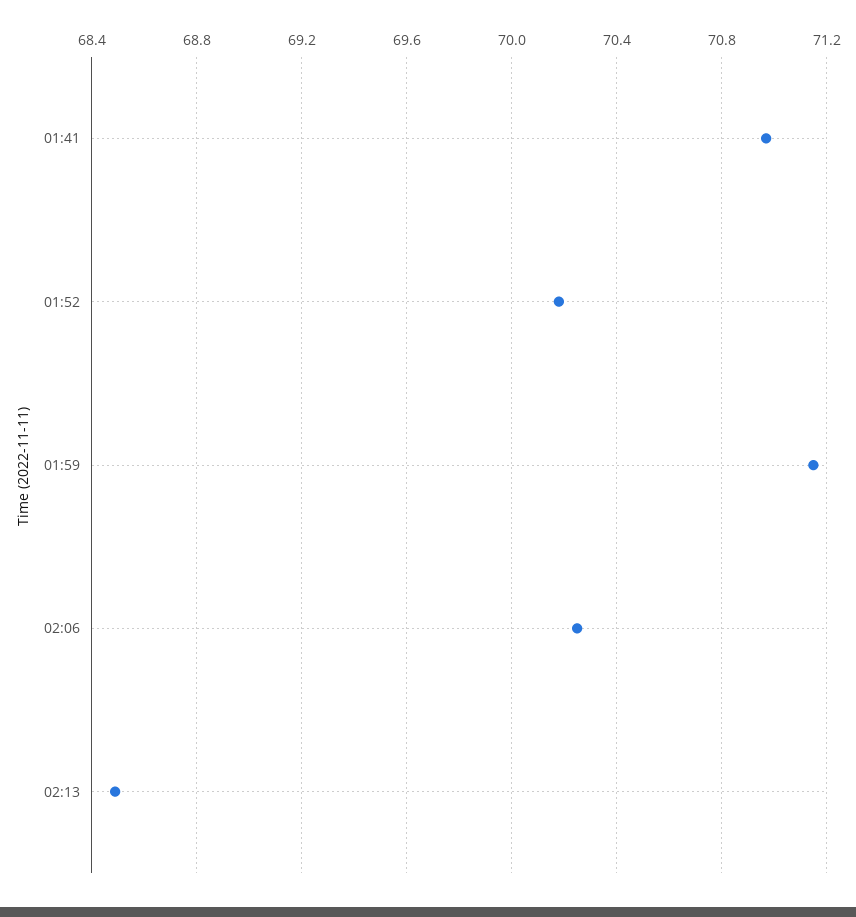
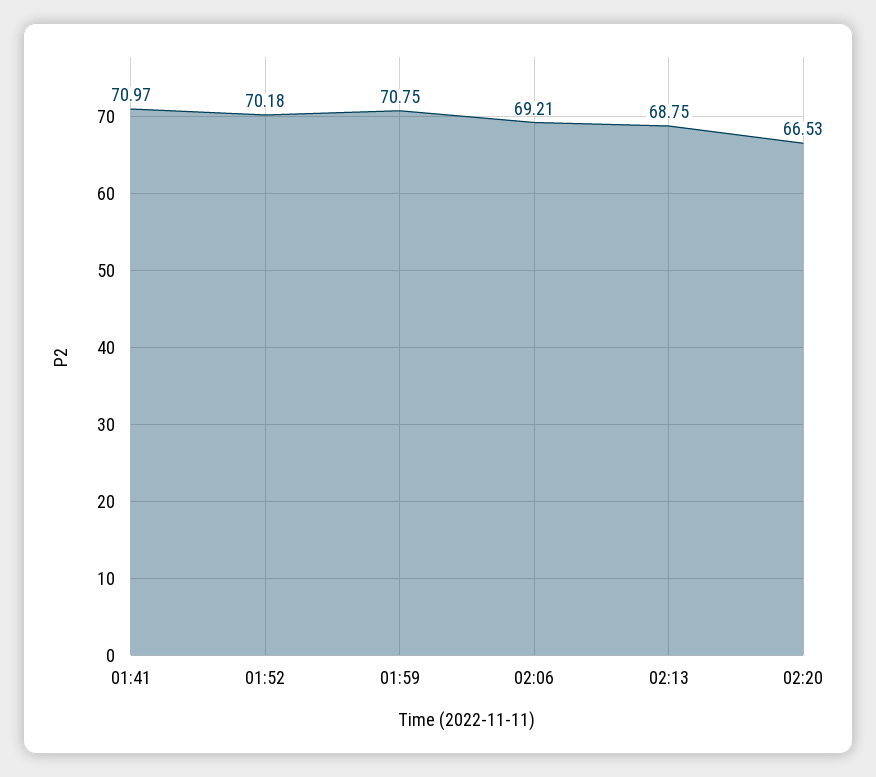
01:59: 71.15 -> 70.75
02:06: 70.25 -> 69.21
02:13: 68.5 -> 68.75
02:20: none -> 66.53

